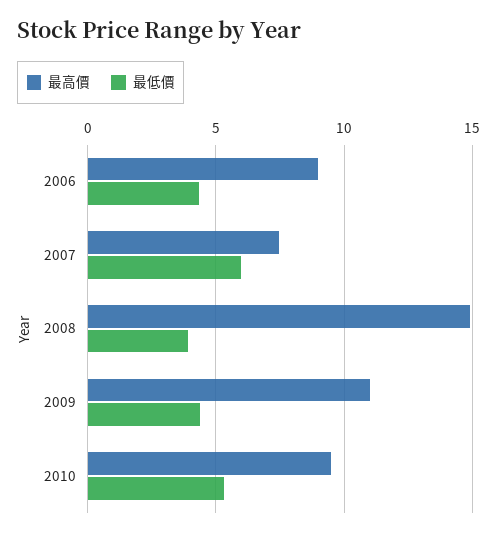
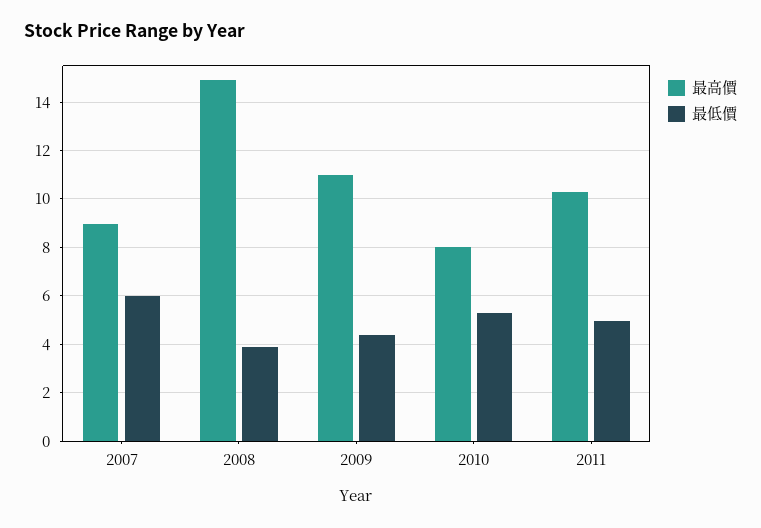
最高價, 2006: 9 -> none
最低價, 2006: 4.5 -> none
最高價, 2007: 7.5 -> 9
最高價, 2010: 9.5 -> 8
最高價, 2011: none -> 10.25
最低價, 2011: none -> 5

